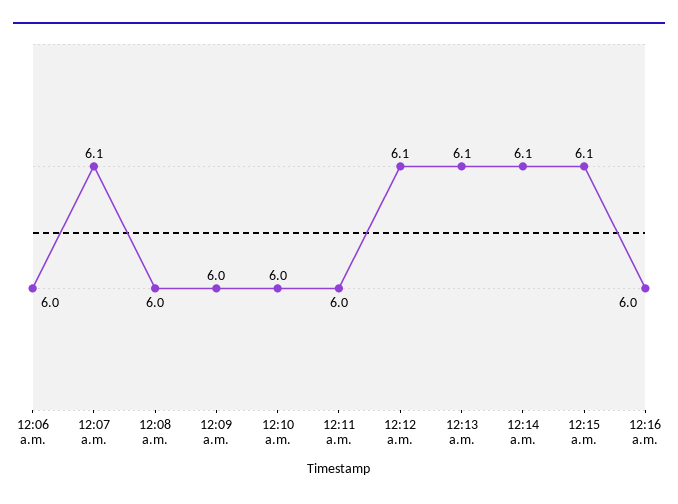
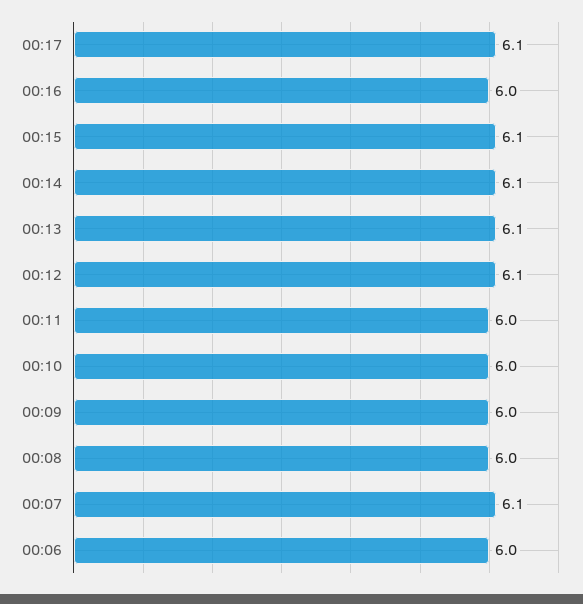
00:17: none -> 6.1

